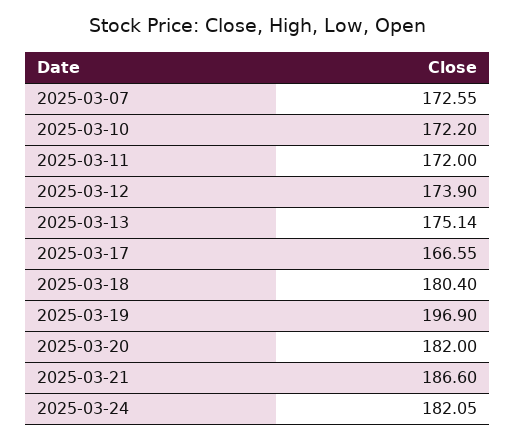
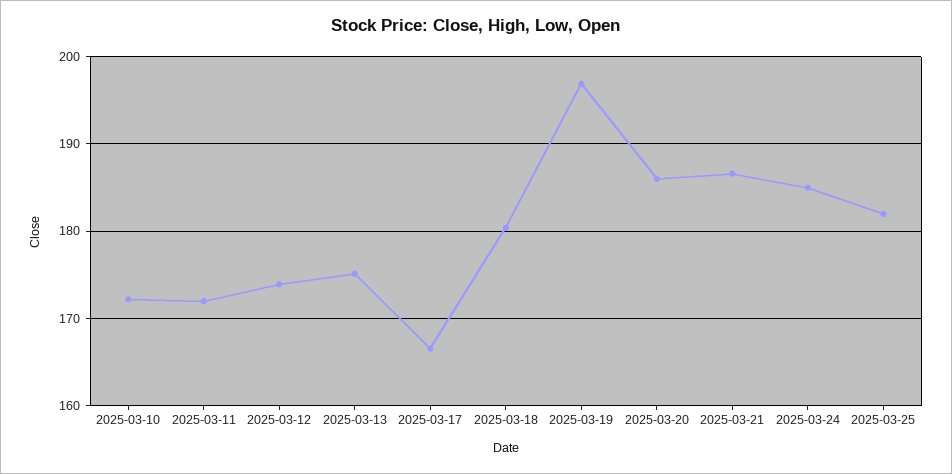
2025-03-07: 172.55 -> none
2025-03-20: 182 -> 186
2025-03-24: 182.05 -> 185
2025-03-25: none -> 182

